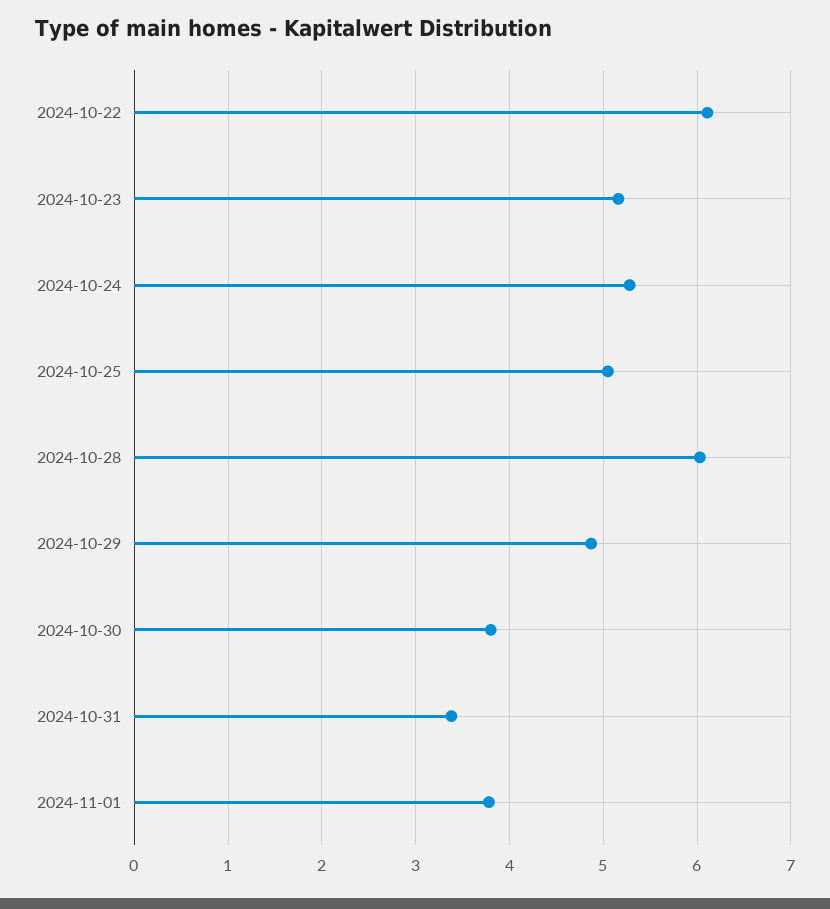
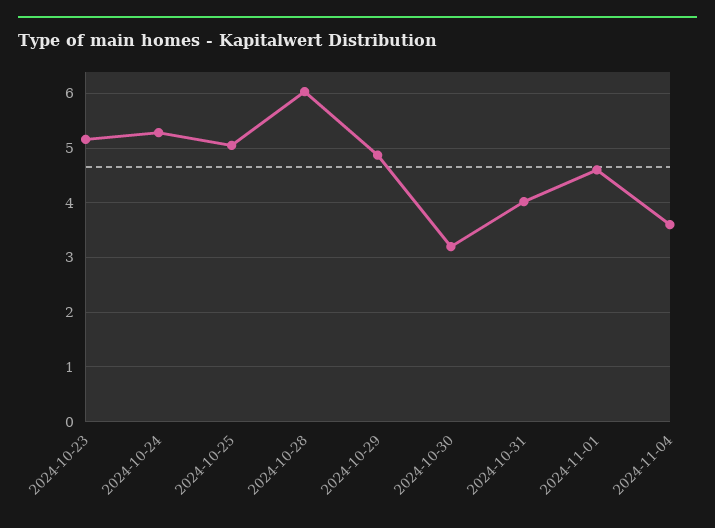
2024-10-22: 6.1 -> none
2024-10-30: 3.8 -> 3.2
2024-10-31: 3.4 -> 4
2024-11-01: 3.8 -> 4.6
2024-11-04: none -> 3.6

